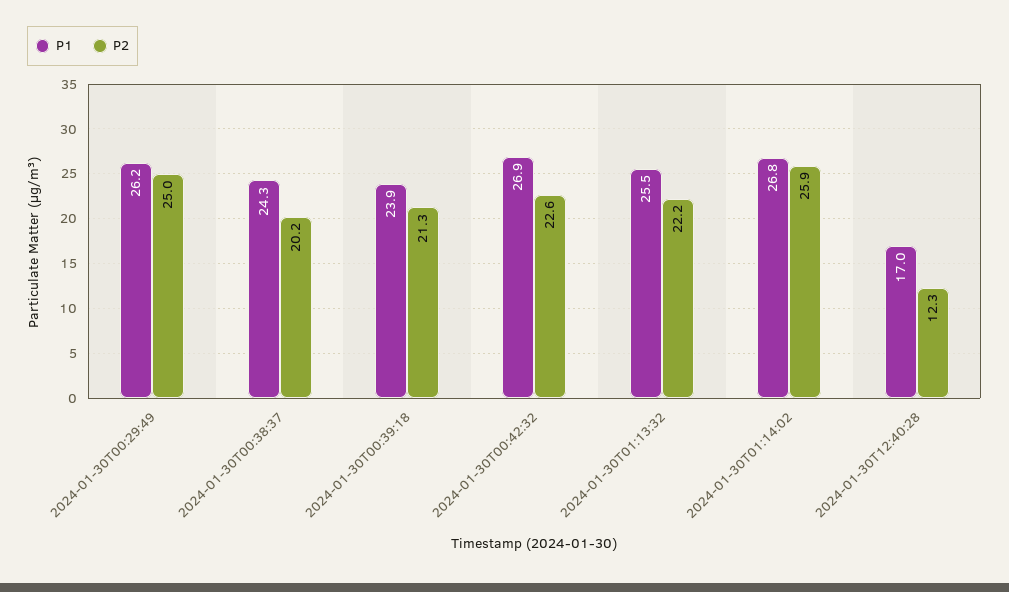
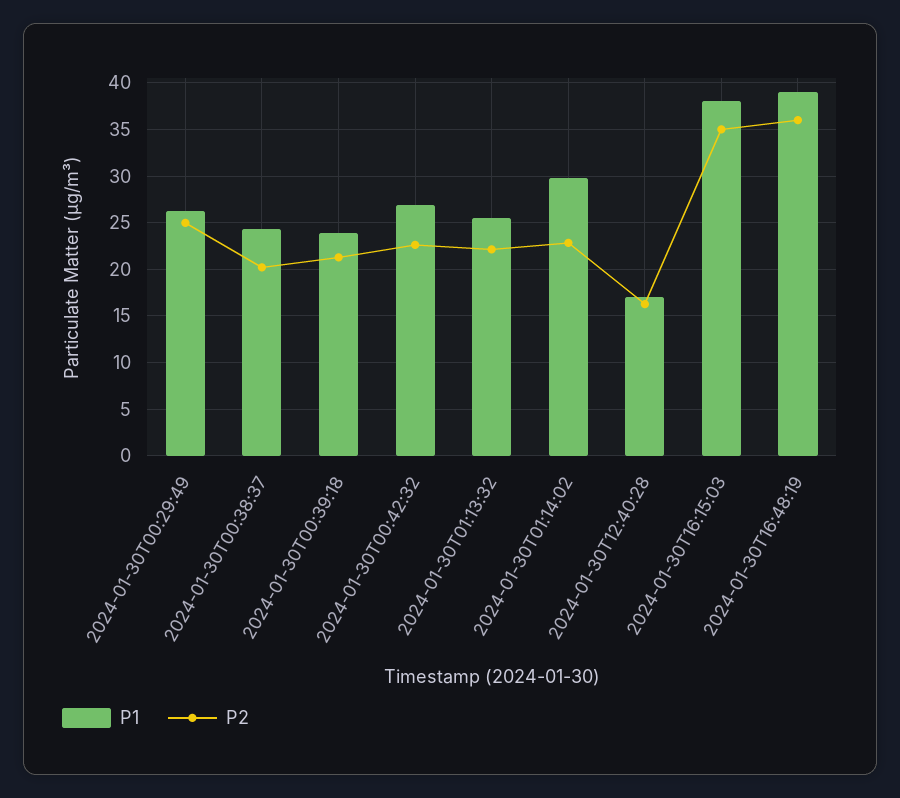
P1, 2024-01-30T01:14:02: 26.8 -> 30
P2, 2024-01-30T01:14:02: 25.9 -> 23
P2, 2024-01-30T12:40:28: 12.3 -> 16
P1, 2024-01-30T16:15:03: none -> 38
P2, 2024-01-30T16:15:03: none -> 35
P1, 2024-01-30T16:48:19: none -> 39
P2, 2024-01-30T16:48:19: none -> 36

